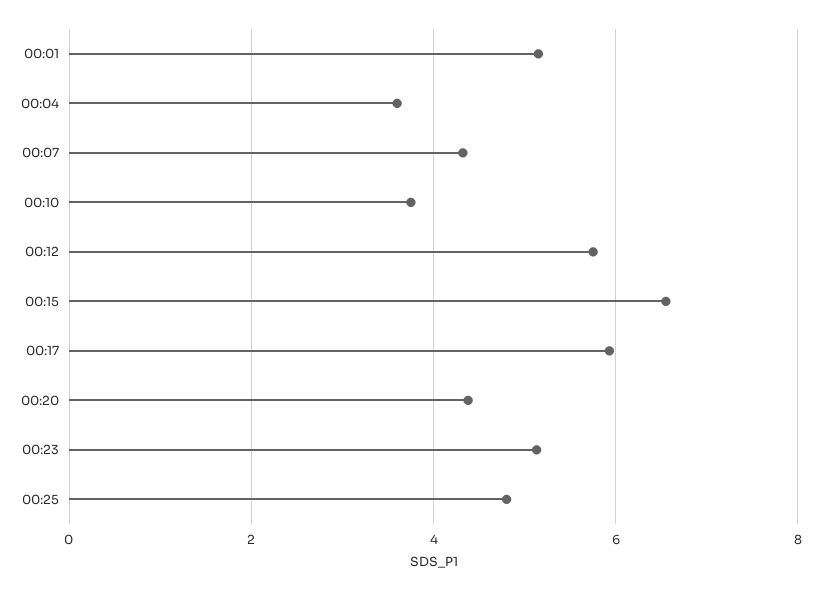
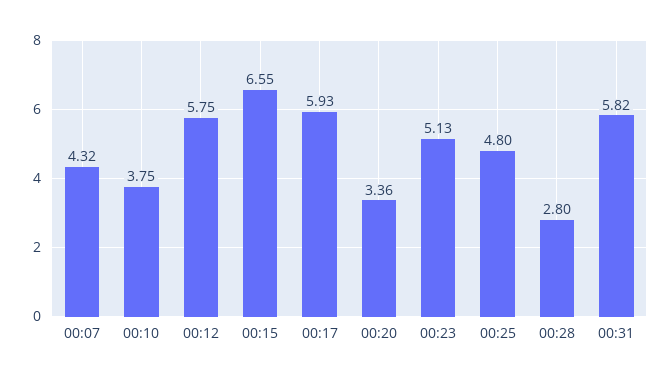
00:01: 5.2 -> none
00:04: 3.6 -> none
00:20: 4.4 -> 3.36
00:28: none -> 2.8
00:31: none -> 5.82

